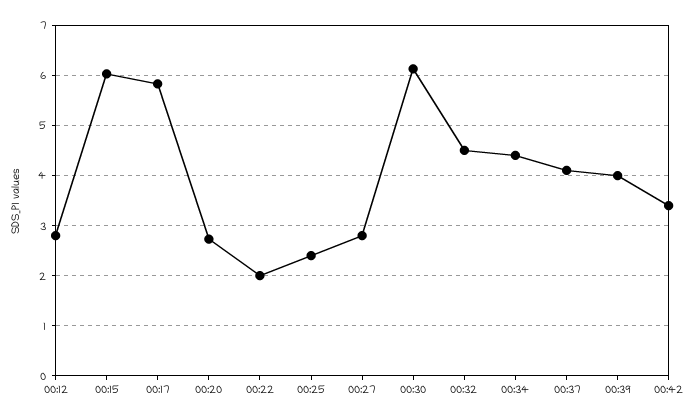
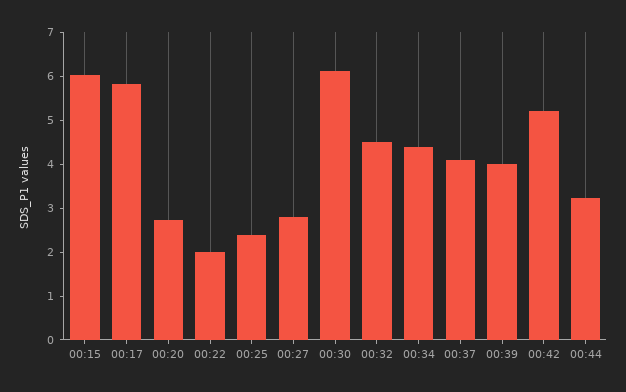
00:12: 2.8 -> none
00:42: 3.4 -> 5.2
00:44: none -> 3.2

